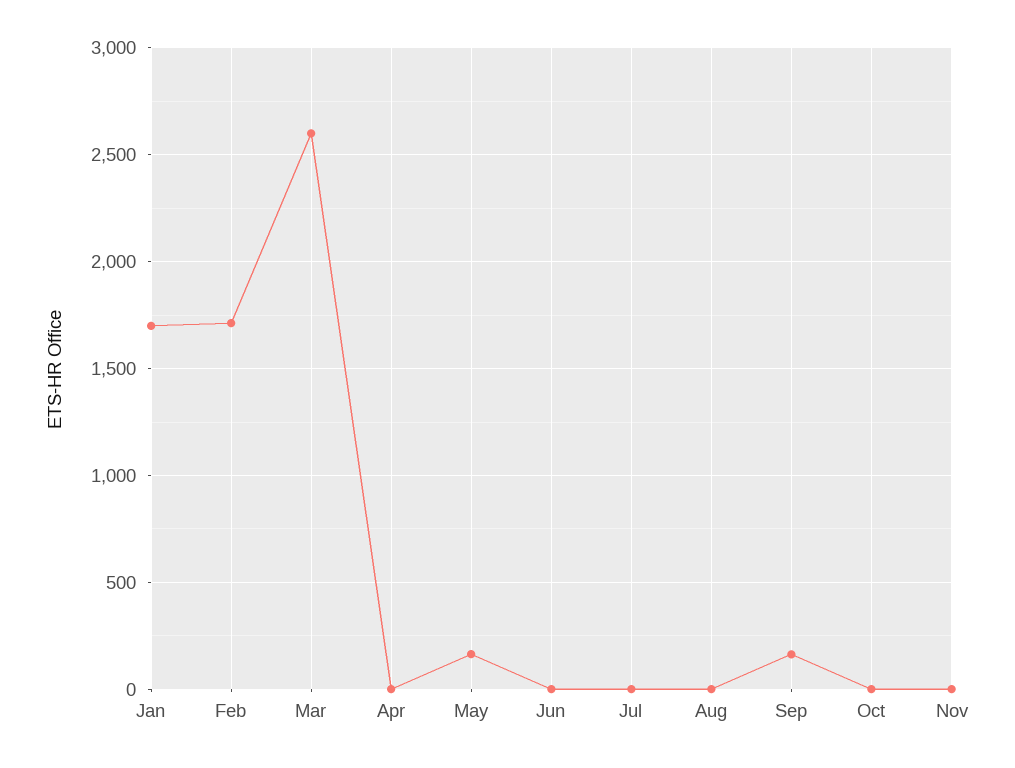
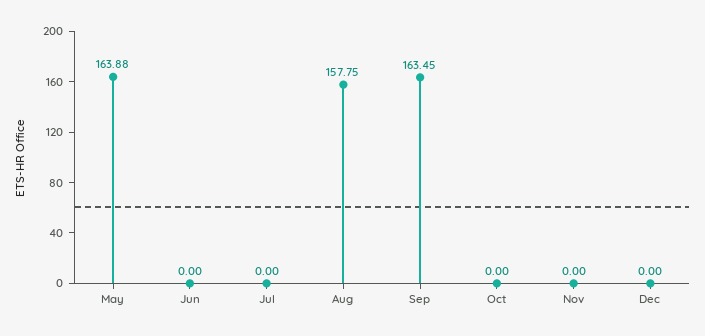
Jan: 1700 -> none
Feb: 1700 -> none
Mar: 2600 -> none
Apr: 0 -> none
Aug: 0 -> 157.75
Dec: none -> 0

